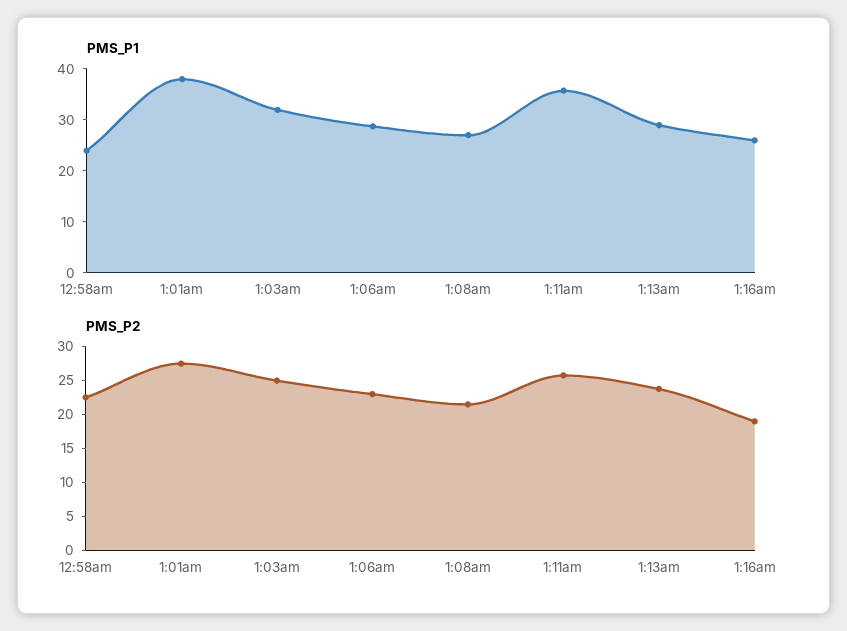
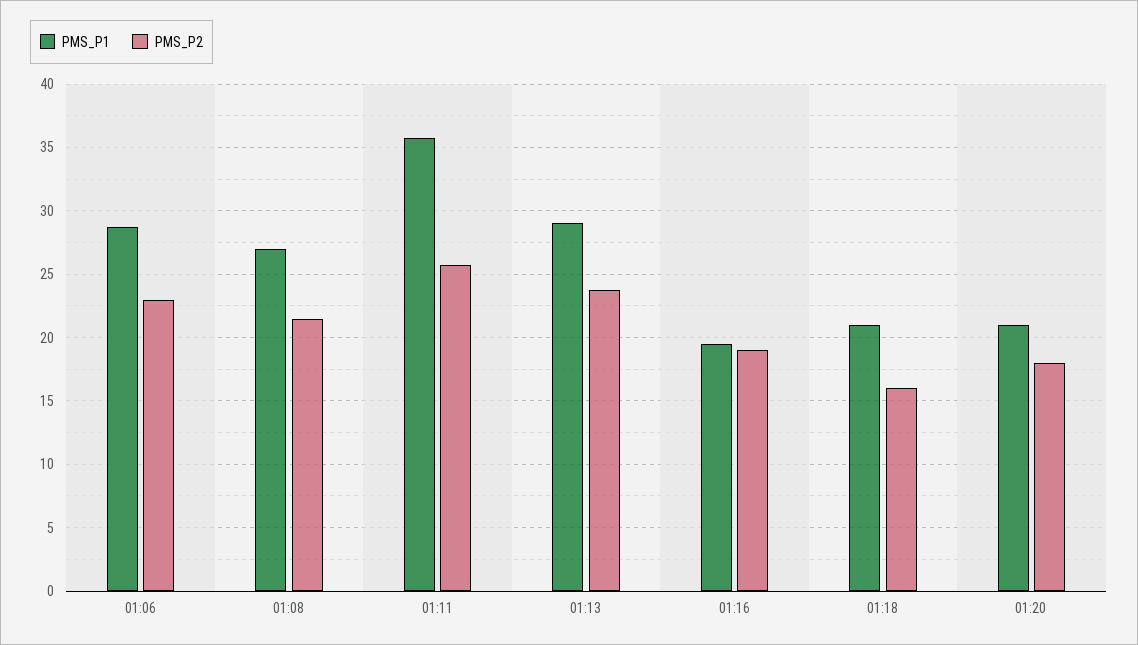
PMS_P1, 12:58am: 24 -> none
PMS_P1, 1:01am: 38 -> none
PMS_P1, 1:03am: 32 -> none
PMS_P1, 1:16am: 26 -> 19.5
PMS_P2, 12:58am: 22.5 -> none
PMS_P2, 1:01am: 27.5 -> none
PMS_P2, 1:03am: 25 -> none
PMS_P1, 01:18: none -> 21
PMS_P2, 01:18: none -> 16
PMS_P1, 01:20: none -> 21
PMS_P2, 01:20: none -> 18

